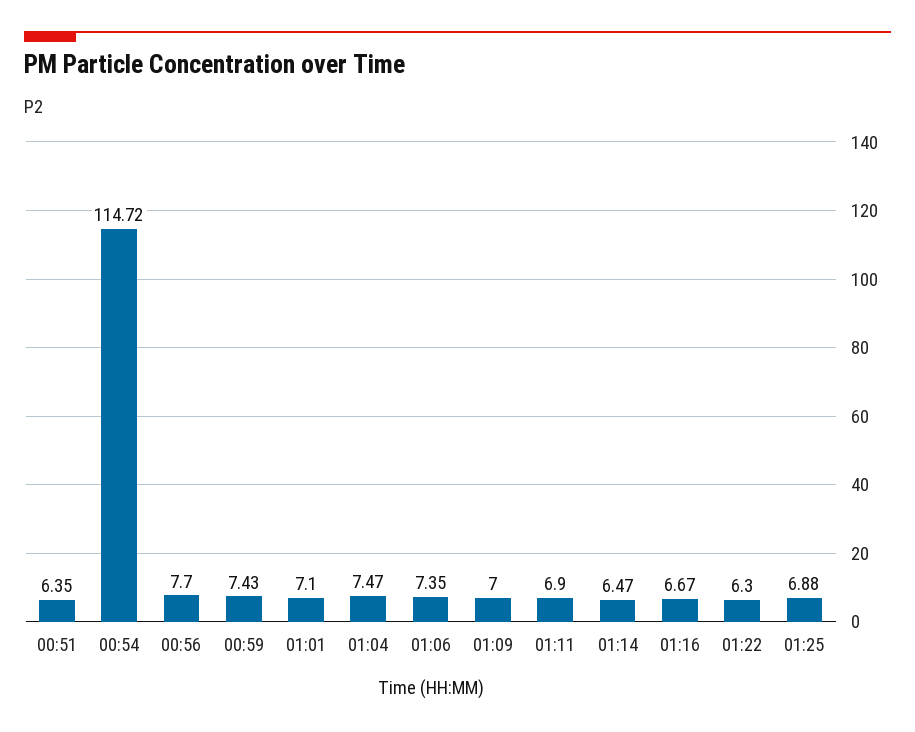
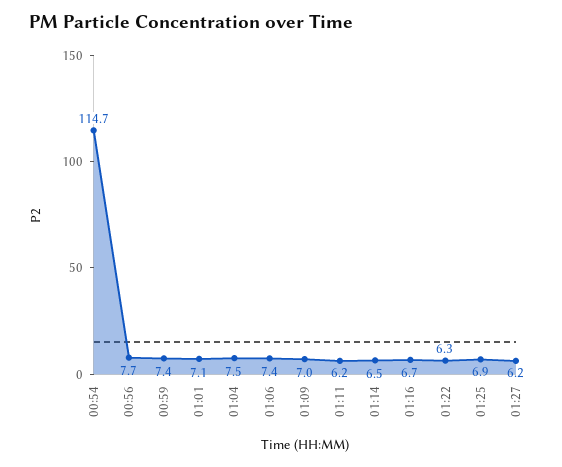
00:51: 6.35 -> none
01:11: 6.9 -> 6.2
01:27: none -> 6.2

